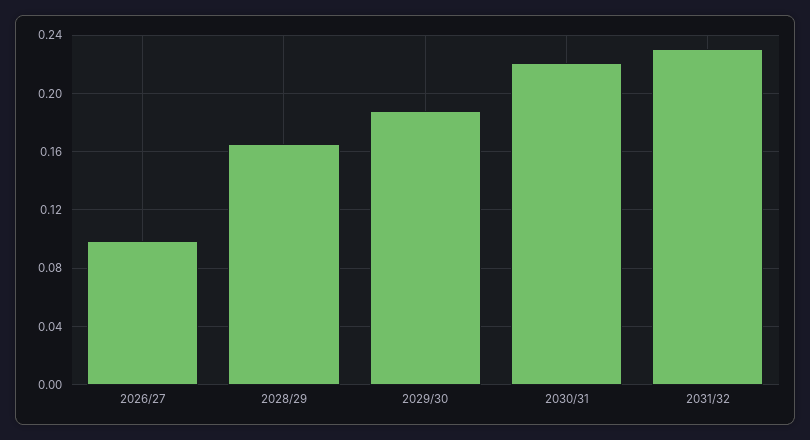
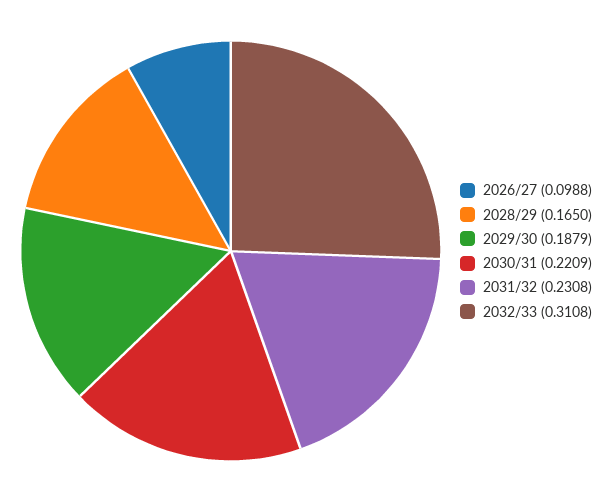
2032/33: none -> 0.3108

